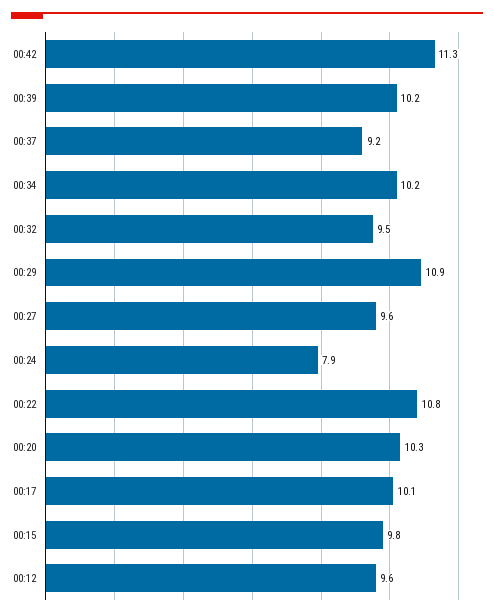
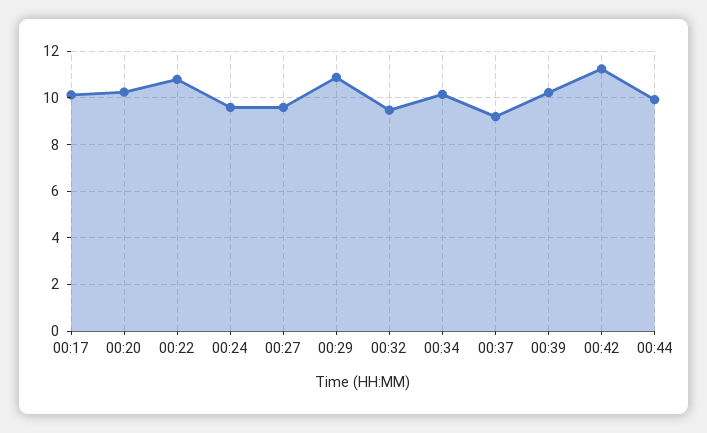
00:24: 7.9 -> 9.5
00:15: 9.8 -> none
00:12: 9.6 -> none
00:44: none -> 10

